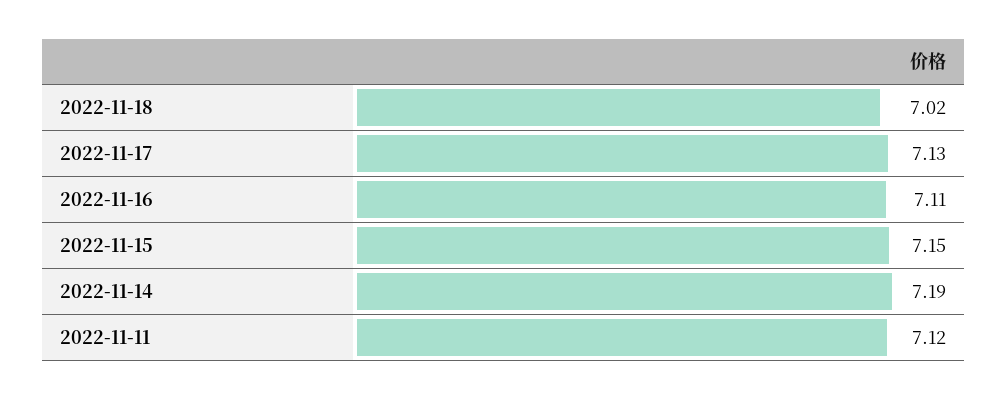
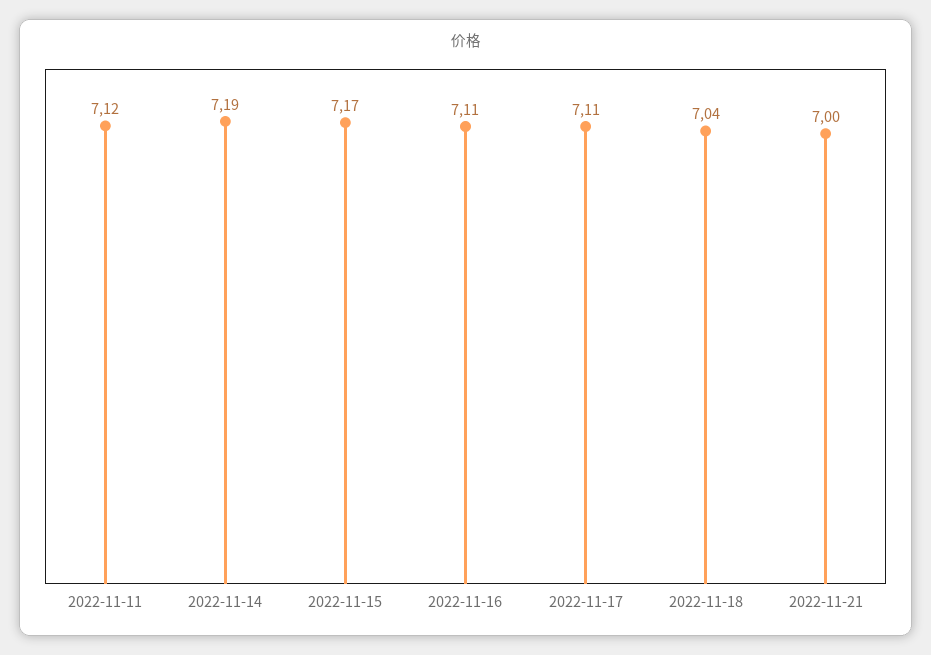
2022-11-18: 7.02 -> 7.04
2022-11-17: 7.13 -> 7.11
2022-11-15: 7.15 -> 7.17
2022-11-21: none -> 7

